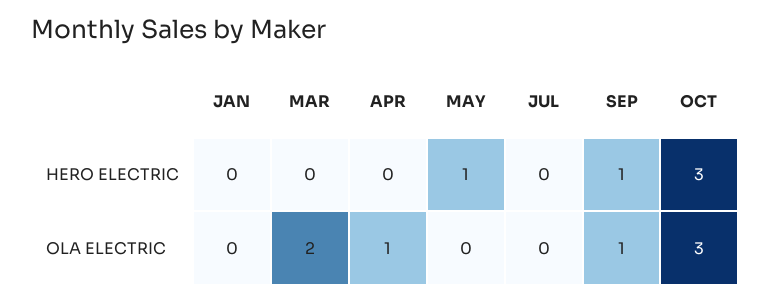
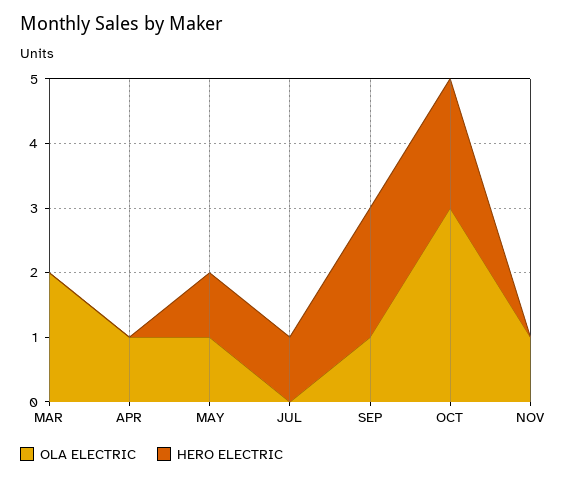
HERO ELECTRIC, JAN: 0 -> none
HERO ELECTRIC, JUL: 0 -> 1
HERO ELECTRIC, SEP: 1 -> 2
HERO ELECTRIC, OCT: 3 -> 2
OLA ELECTRIC, JAN: 0 -> none
OLA ELECTRIC, MAY: 0 -> 1
OLA ELECTRIC, NOV: none -> 1
HERO ELECTRIC, NOV: none -> 0

